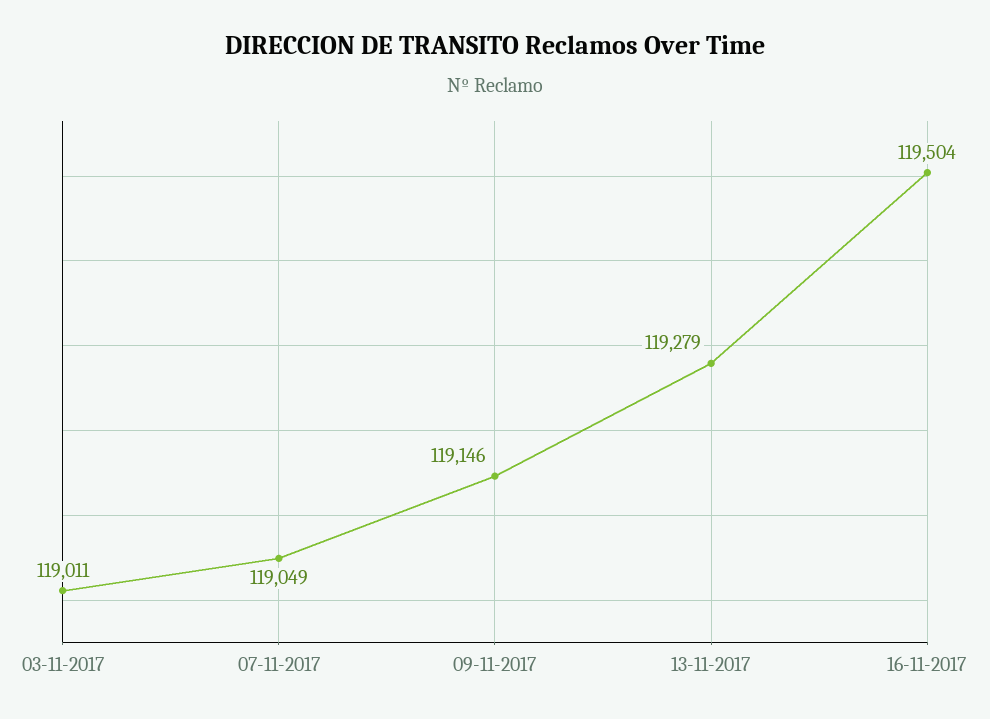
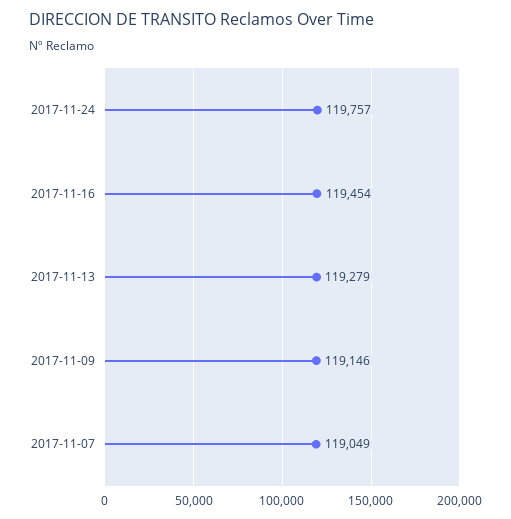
03-11-2017: 119011 -> none
16-11-2017: 119504 -> 119454
2017-11-24: none -> 119757

